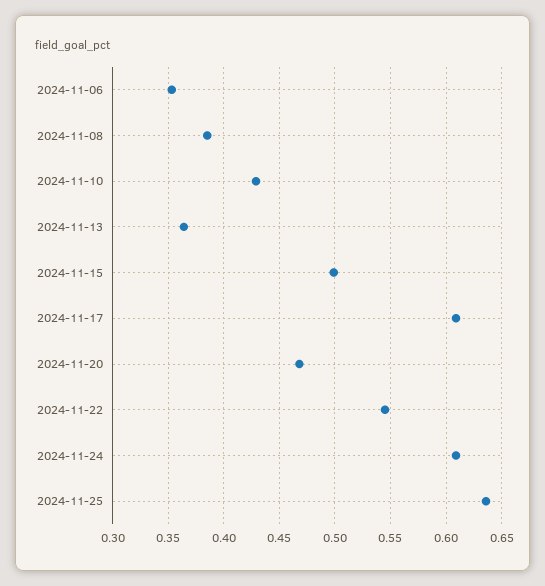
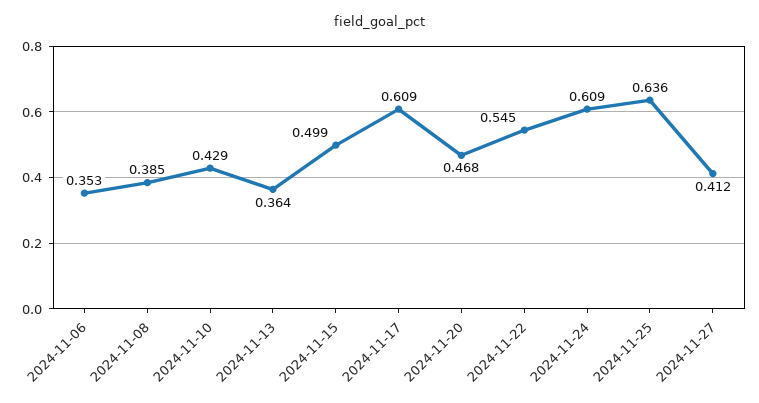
2024-11-27: none -> 0.412

